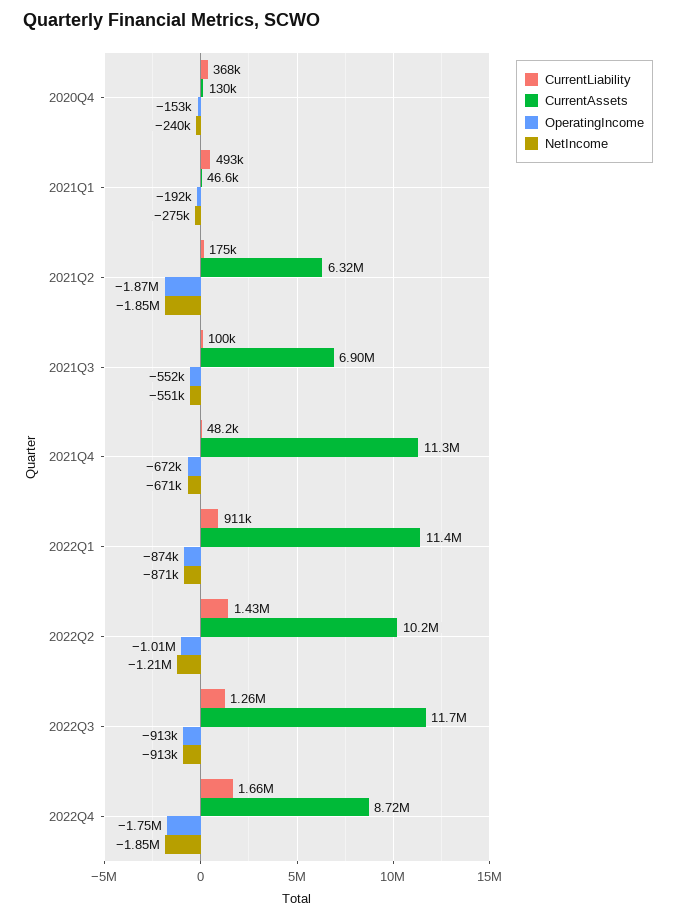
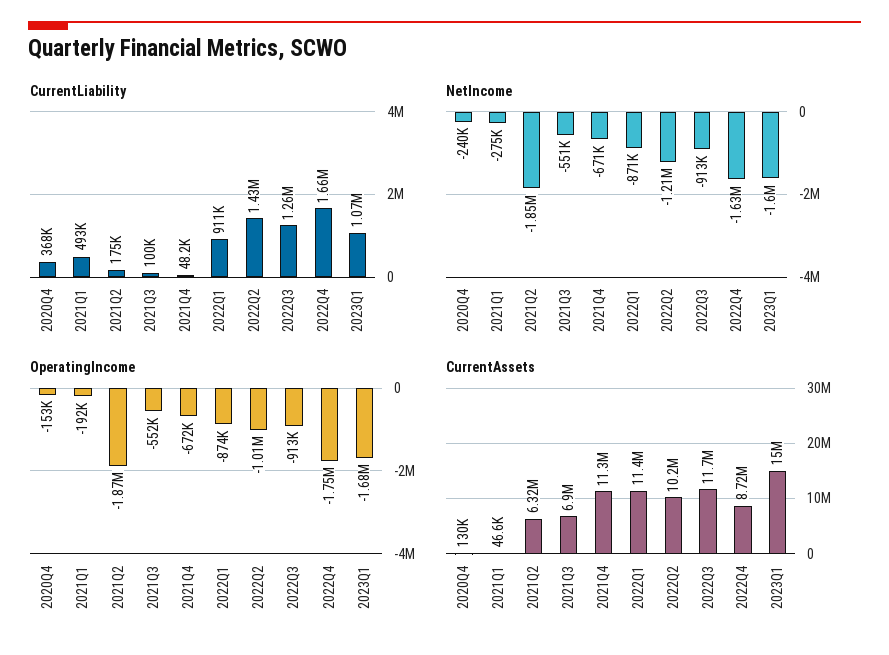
NetIncome, 2022Q4: -1850000 -> -1630000
CurrentLiability, 2023Q1: none -> 1070000
NetIncome, 2023Q1: none -> -1600000
OperatingIncome, 2023Q1: none -> -1680000
CurrentAssets, 2023Q1: none -> 15000000

